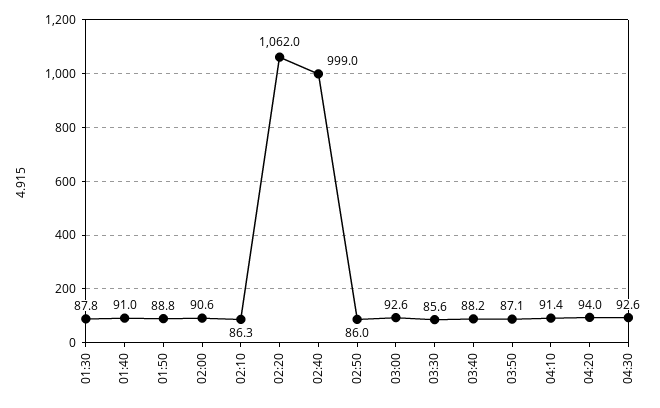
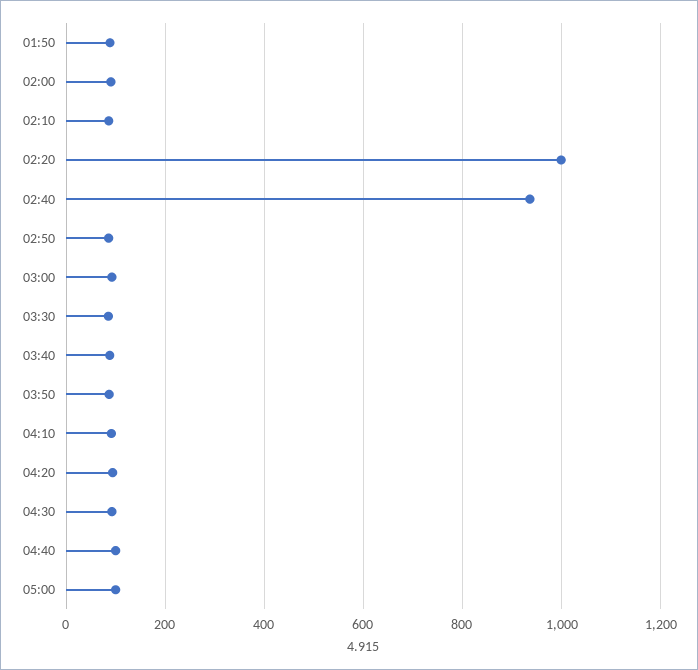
01:30: 87.8 -> none
01:40: 91 -> none
02:20: 1062 -> 1000
02:40: 999 -> 940
04:40: none -> 100
05:00: none -> 100

